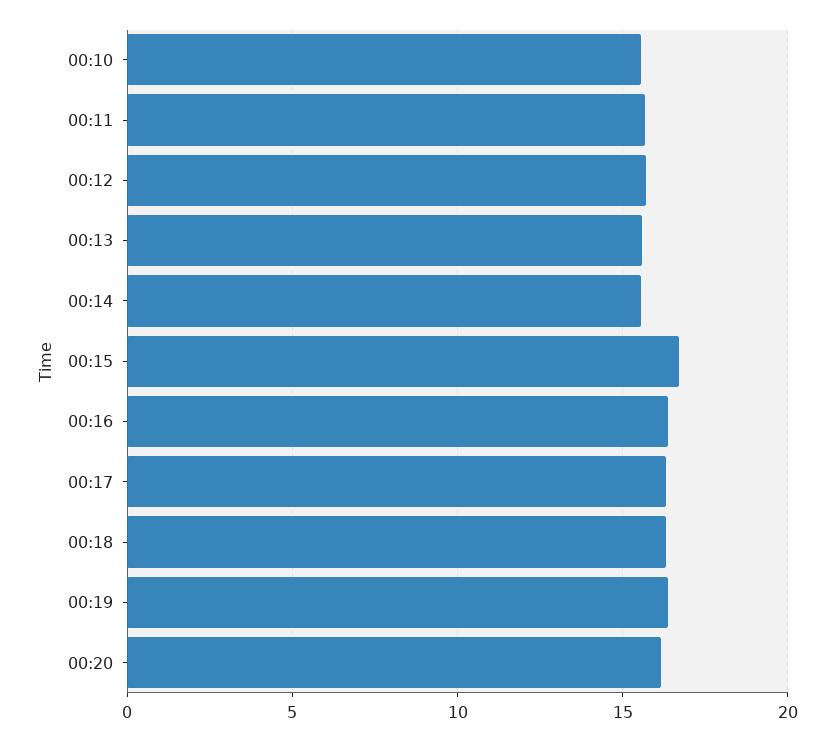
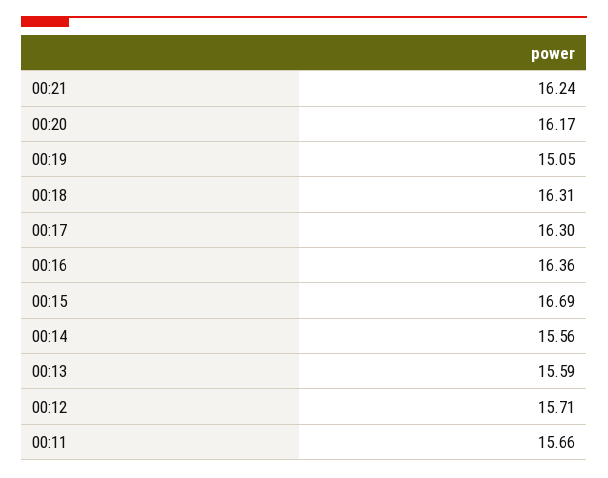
00:10: 15.5 -> none
00:19: 16.5 -> 15.05
00:21: none -> 16.24

